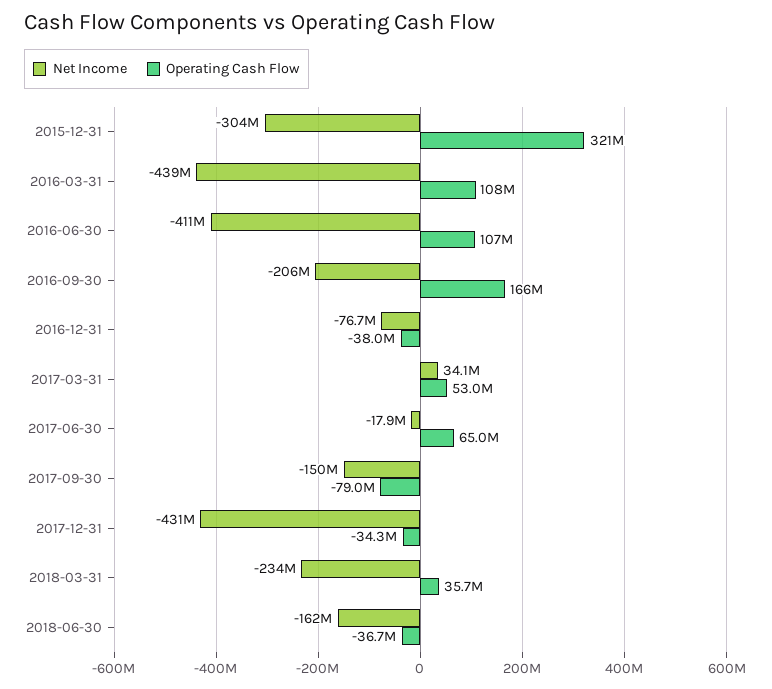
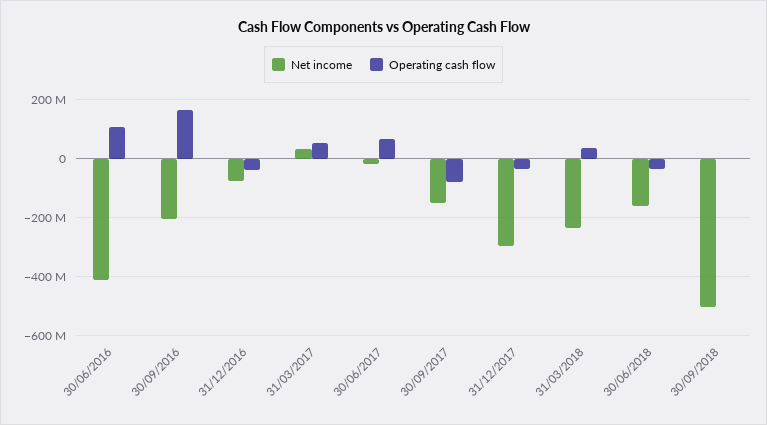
Net Income, 2015-12-31: -304000000 -> none
Operating Cash Flow, 2015-12-31: 321000000 -> none
Net Income, 2016-03-31: -439000000 -> none
Operating Cash Flow, 2016-03-31: 108000000 -> none
Net Income, 2017-12-31: -431000000 -> -300000000
Net Income, 30/09/2018: none -> -500000000
Operating Cash Flow, 30/09/2018: none -> 0

